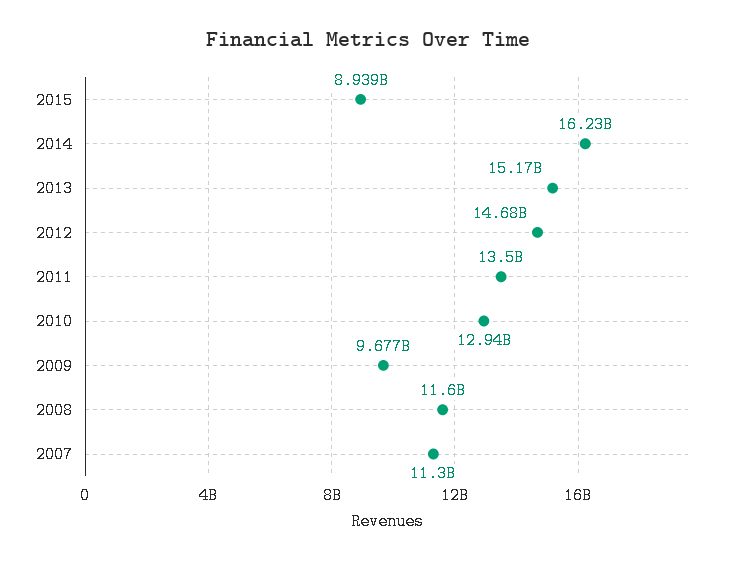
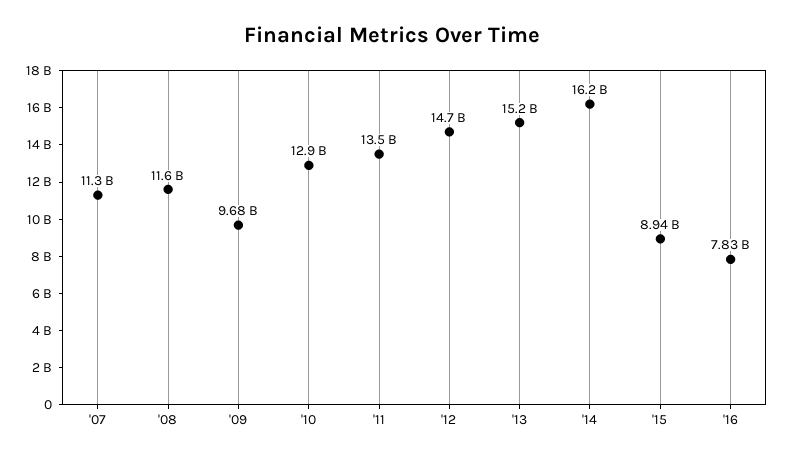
'16: none -> 7830000000

